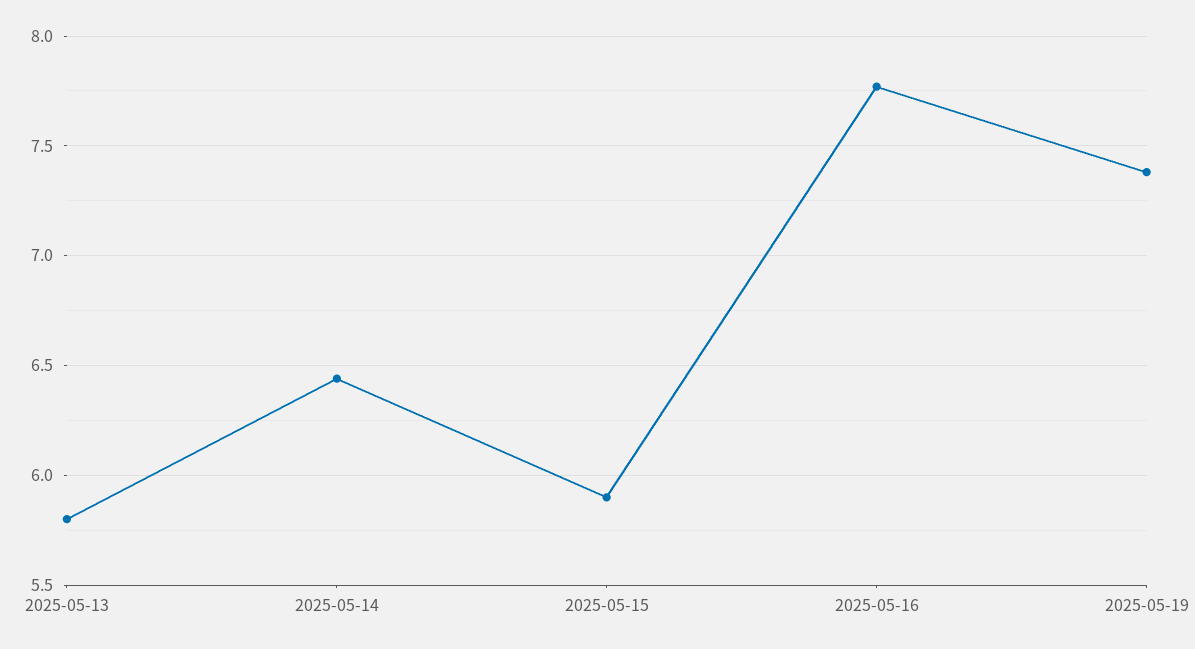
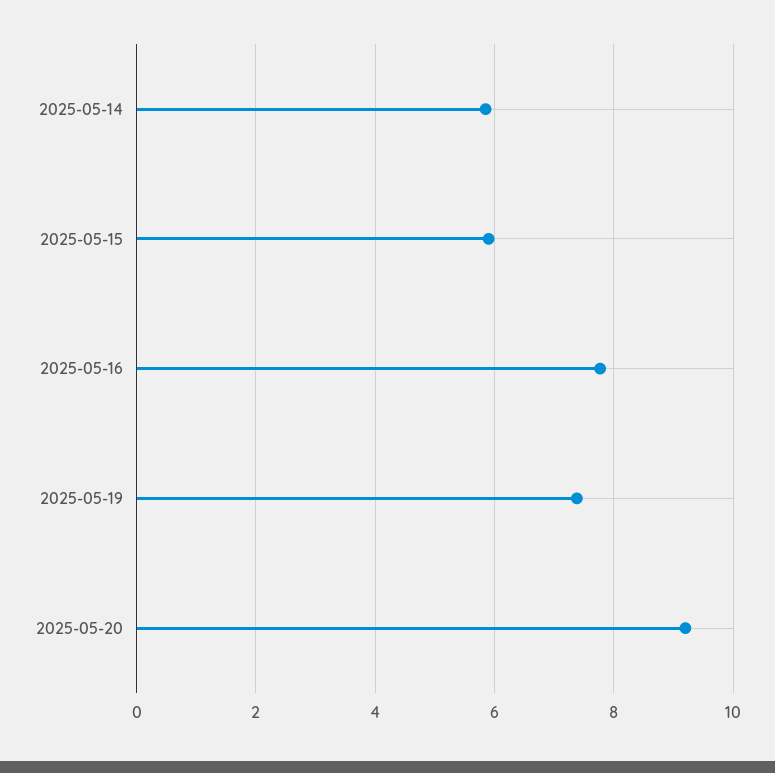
2025-05-13: 5.8 -> none
2025-05-14: 6.45 -> 5.8
2025-05-20: none -> 9.2

